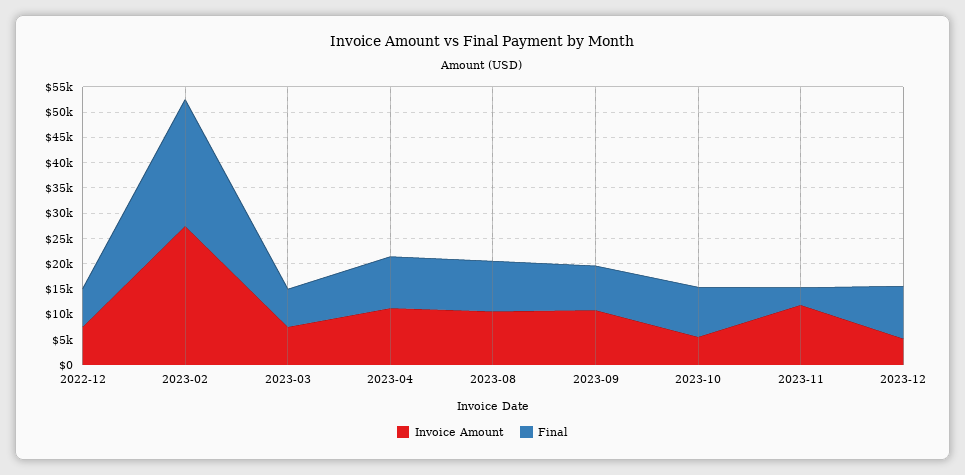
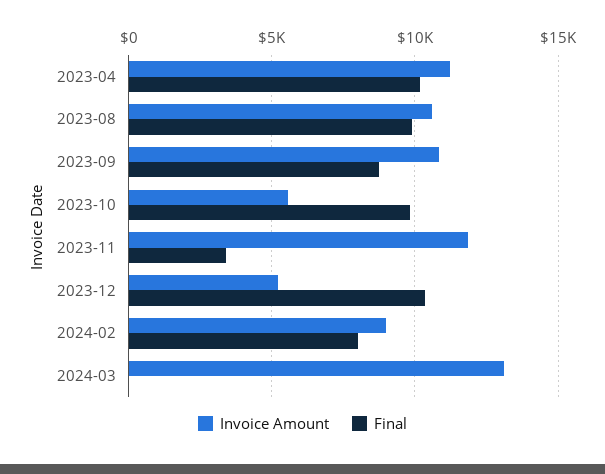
Invoice Amount, 2022-12: 7500 -> none
Final, 2022-12: 7500 -> none
Invoice Amount, 2023-02: 27500 -> none
Final, 2023-02: 25000 -> none
Invoice Amount, 2023-03: 7500 -> none
Final, 2023-03: 7500 -> none
Invoice Amount, 2024-02: none -> 9000
Final, 2024-02: none -> 8000
Invoice Amount, 2024-03: none -> 13000
Final, 2024-03: none -> 0

